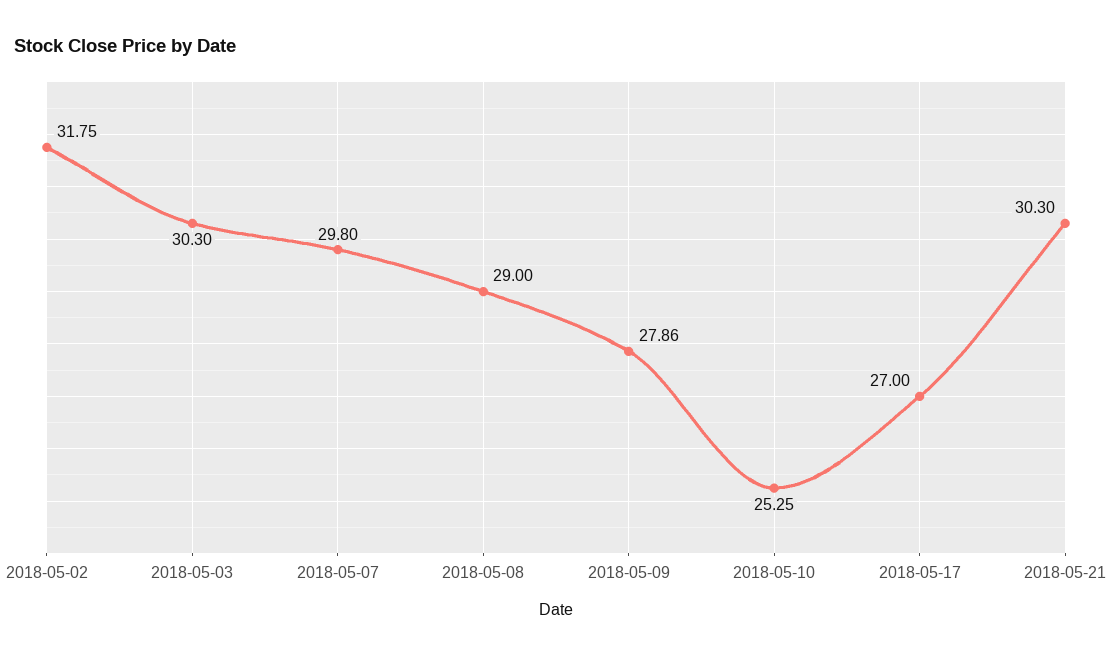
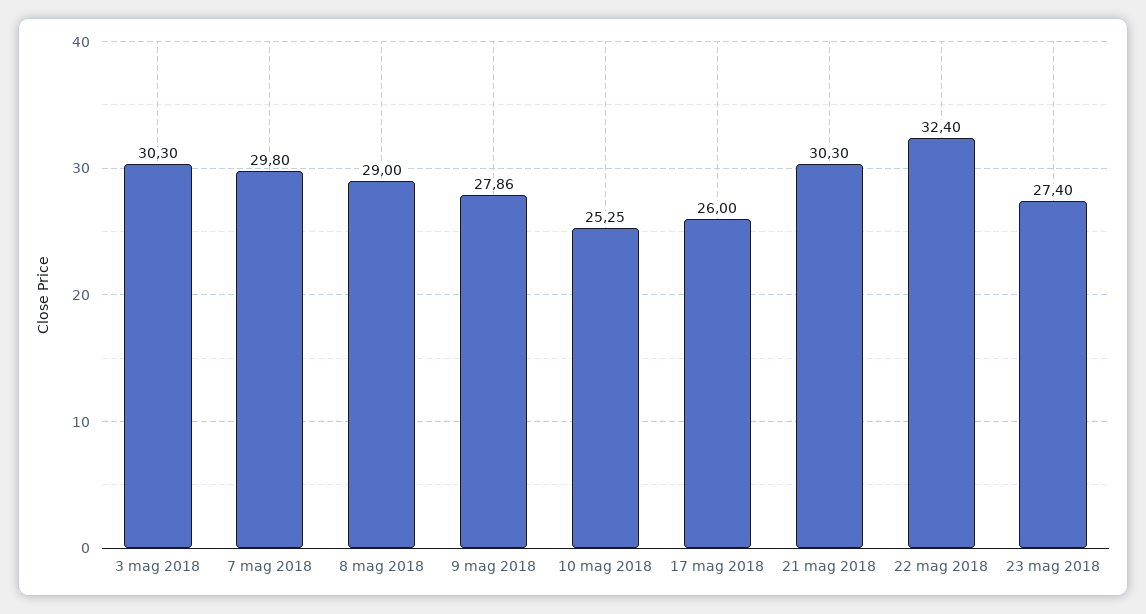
2018-05-02: 31.75 -> none
2018-05-17: 27 -> 26
22 mag 2018: none -> 32.4
23 mag 2018: none -> 27.4

